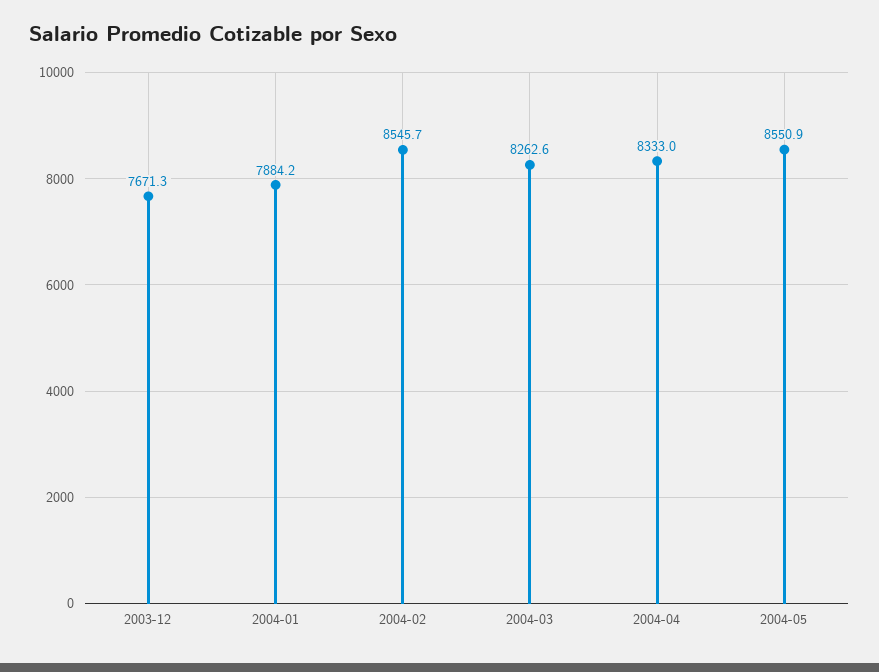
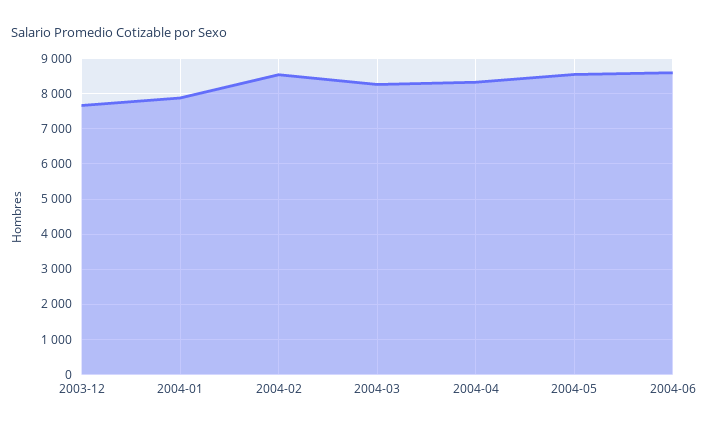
2004-06: none -> 8600

